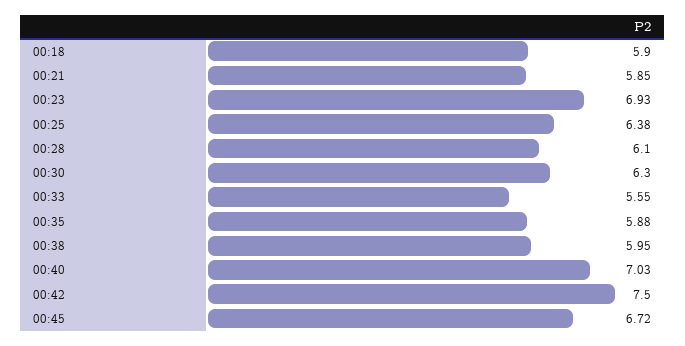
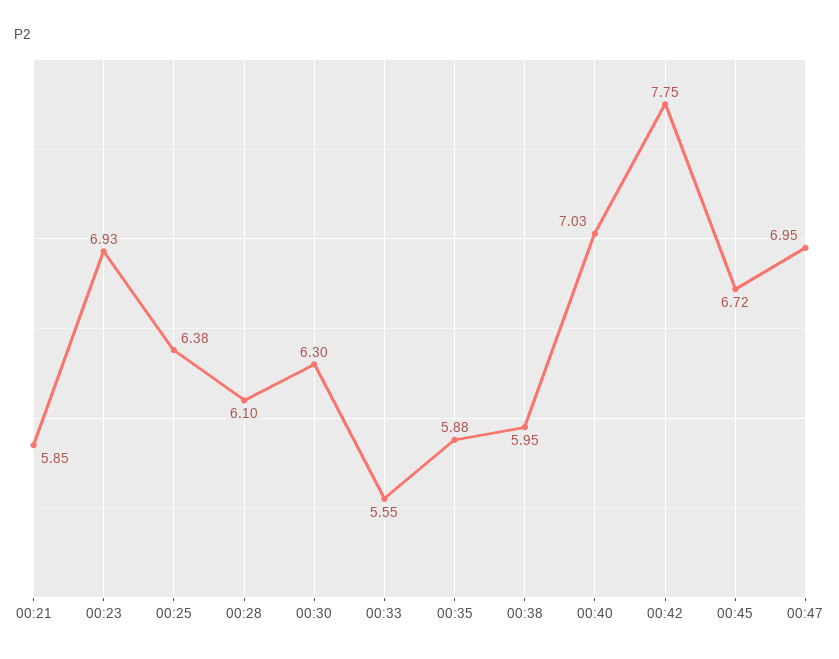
00:18: 5.9 -> none
00:42: 7.5 -> 7.75
00:47: none -> 6.95

